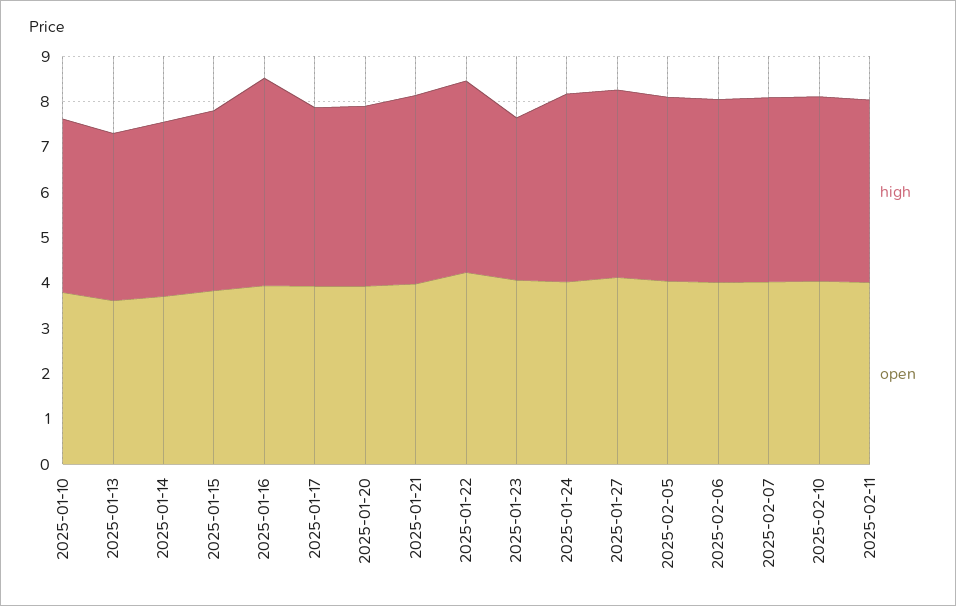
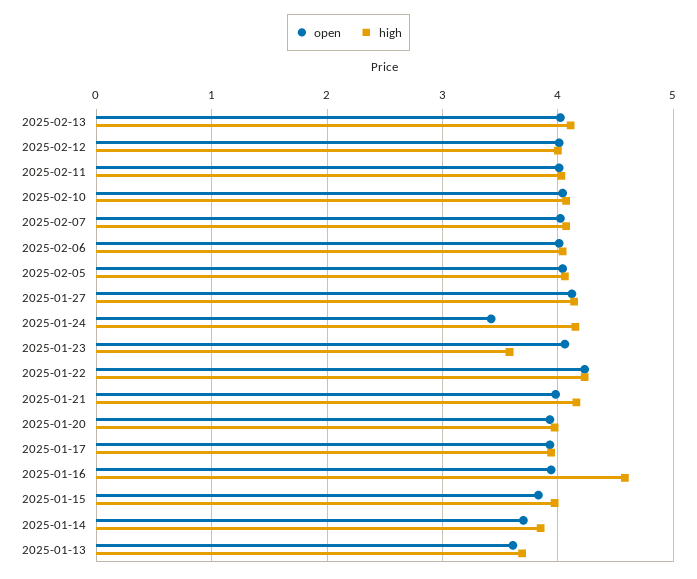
high, 2025-01-10: 3.8 -> none
open, 2025-01-10: 3.8 -> none
open, 2025-01-24: 4 -> 3.4
open, 2025-02-13: none -> 4
high, 2025-02-13: none -> 4.1
open, 2025-02-12: none -> 4
high, 2025-02-12: none -> 4

